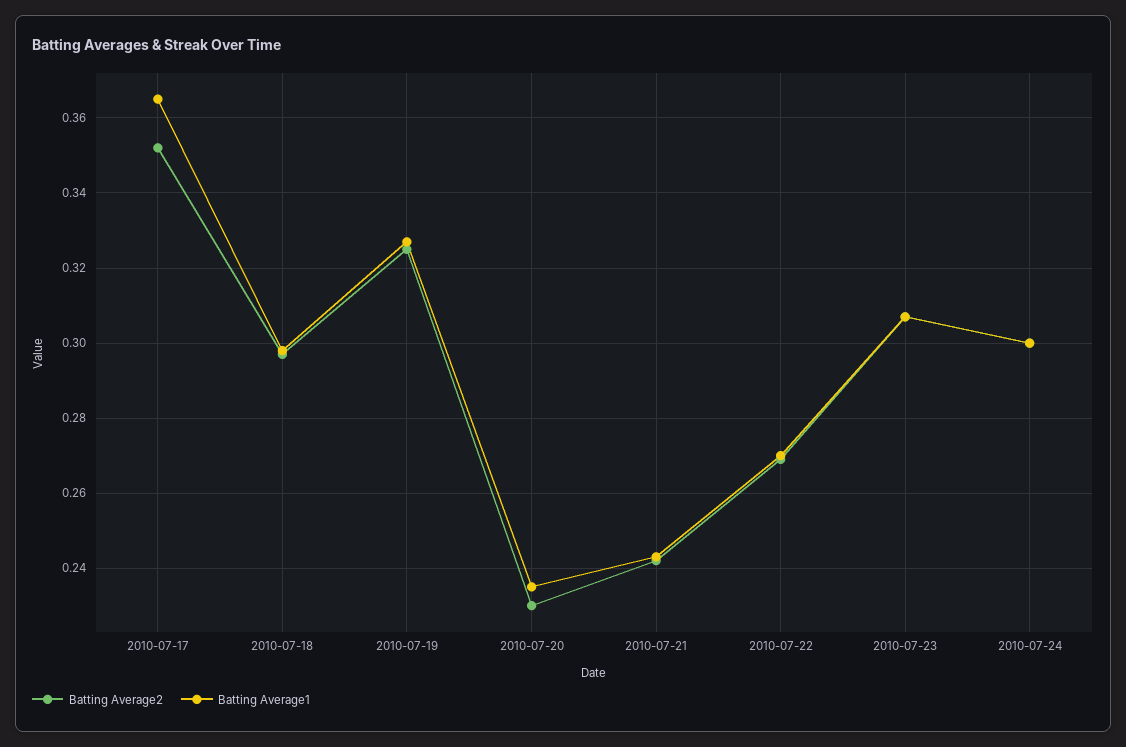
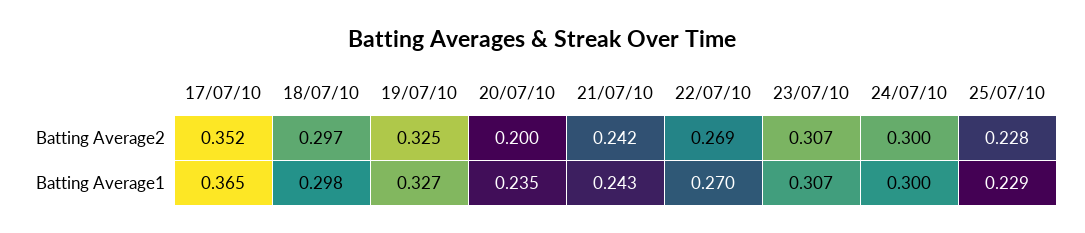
Batting Average2, 2010-07-20: 0.23 -> 0.2
Batting Average2, 25/07/10: none -> 0.228
Batting Average1, 25/07/10: none -> 0.229

